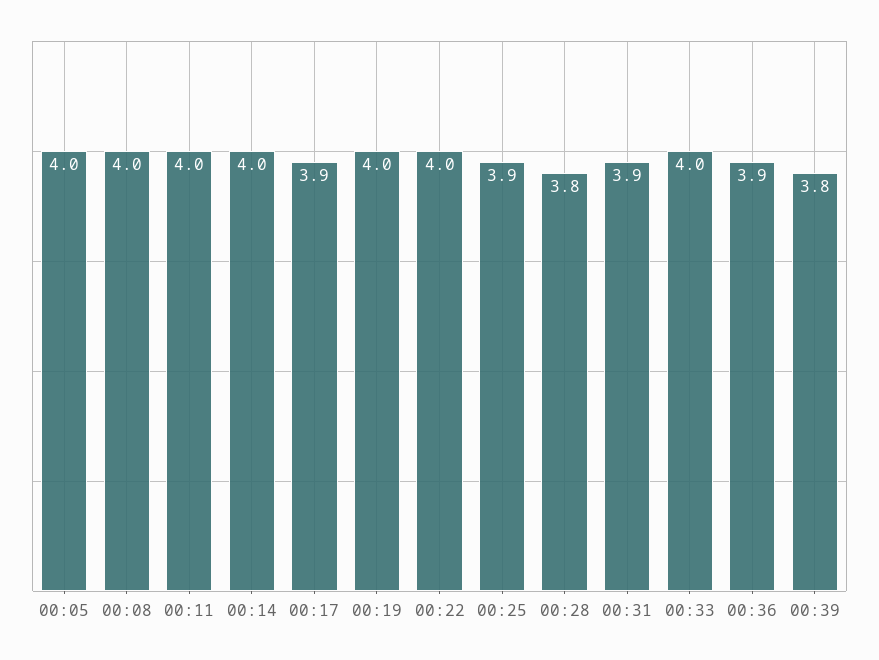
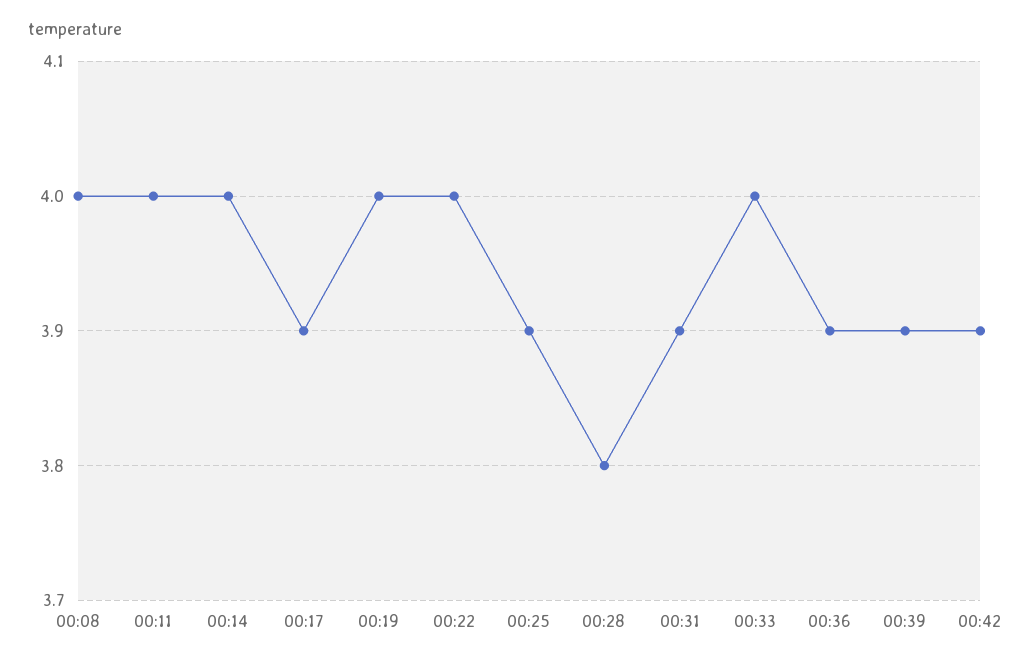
00:05: 4 -> none
00:39: 3.8 -> 3.9
00:42: none -> 3.9

